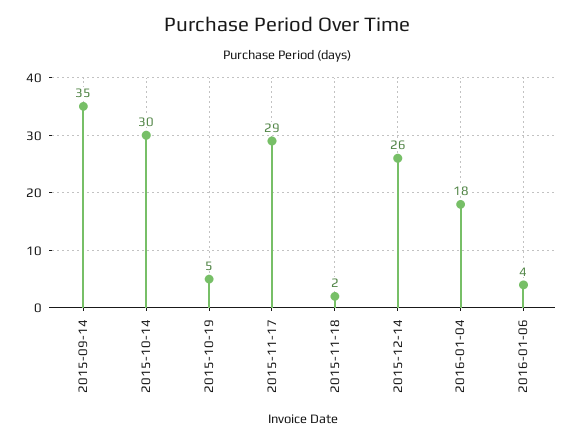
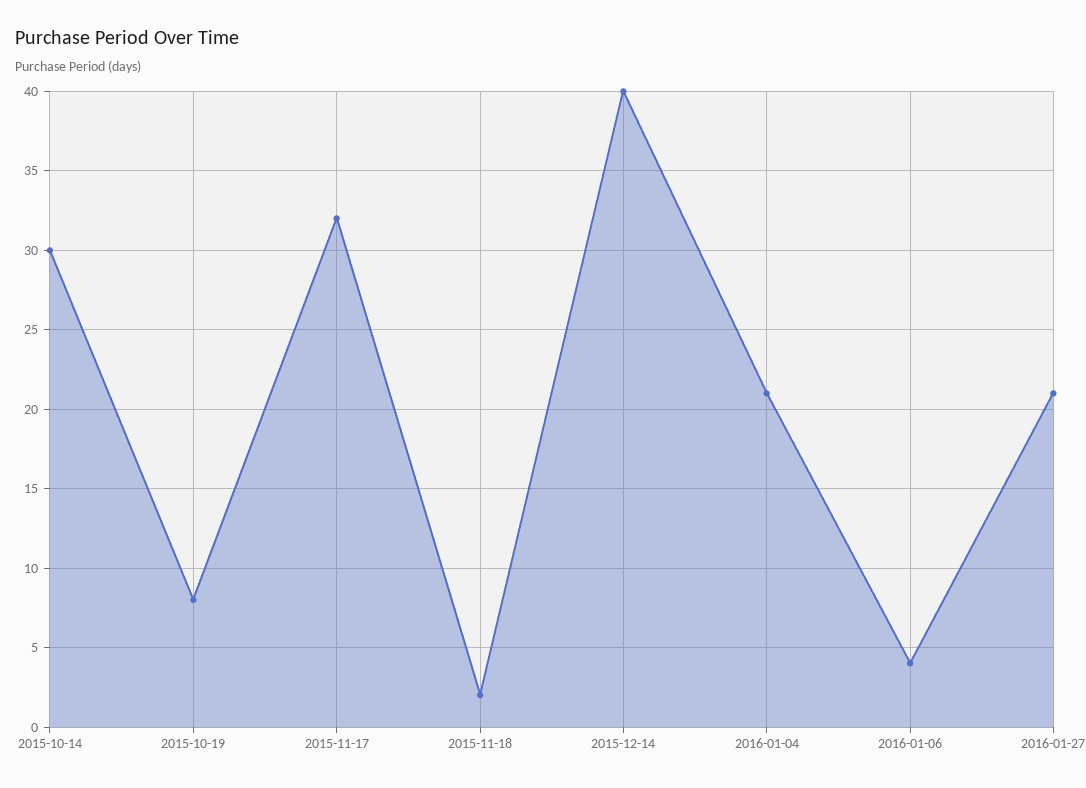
2015-09-14: 35 -> none
2015-10-19: 5 -> 8
2015-11-17: 29 -> 32
2015-12-14: 26 -> 40
2016-01-04: 18 -> 21
2016-01-27: none -> 21

